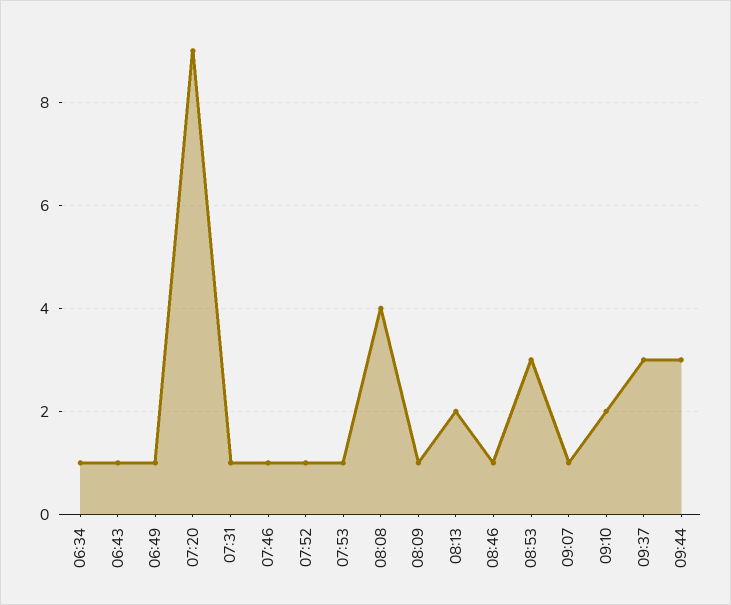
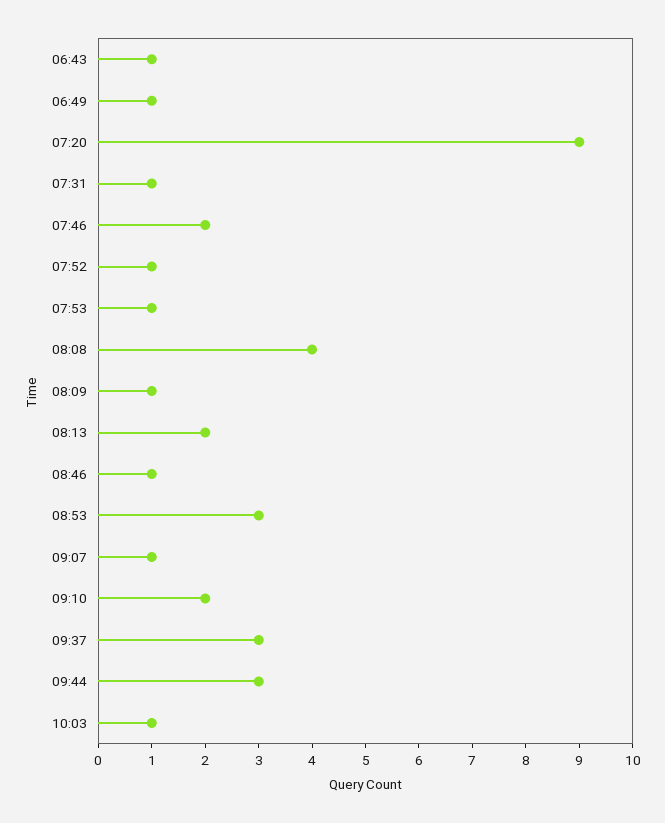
06:34: 1 -> none
07:46: 1 -> 2
10:03: none -> 1

